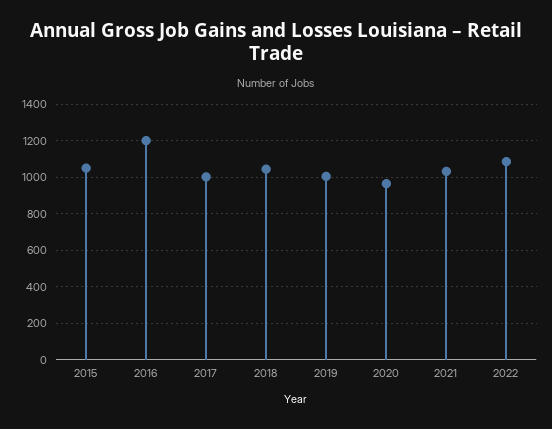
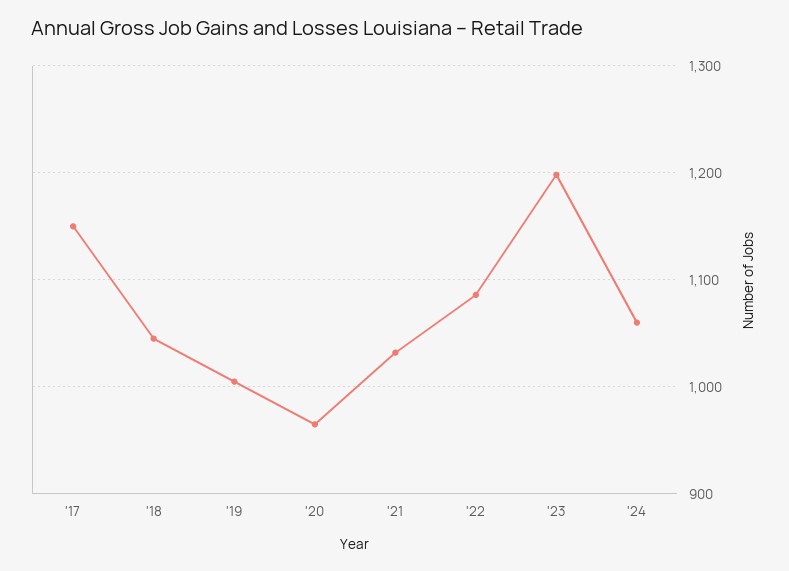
2015: 1050 -> none
2016: 1200 -> none
2017: 1000 -> 1150
'23: none -> 1200
'24: none -> 1060

